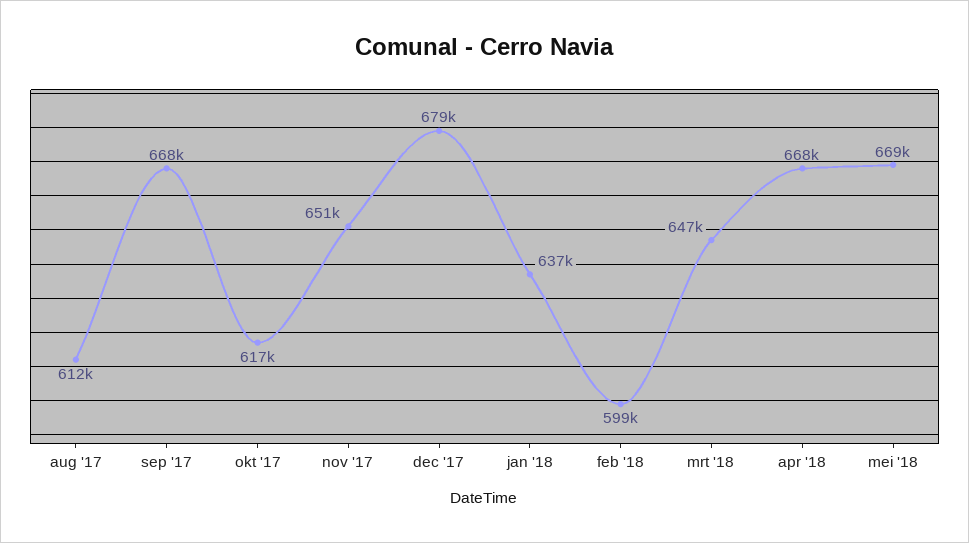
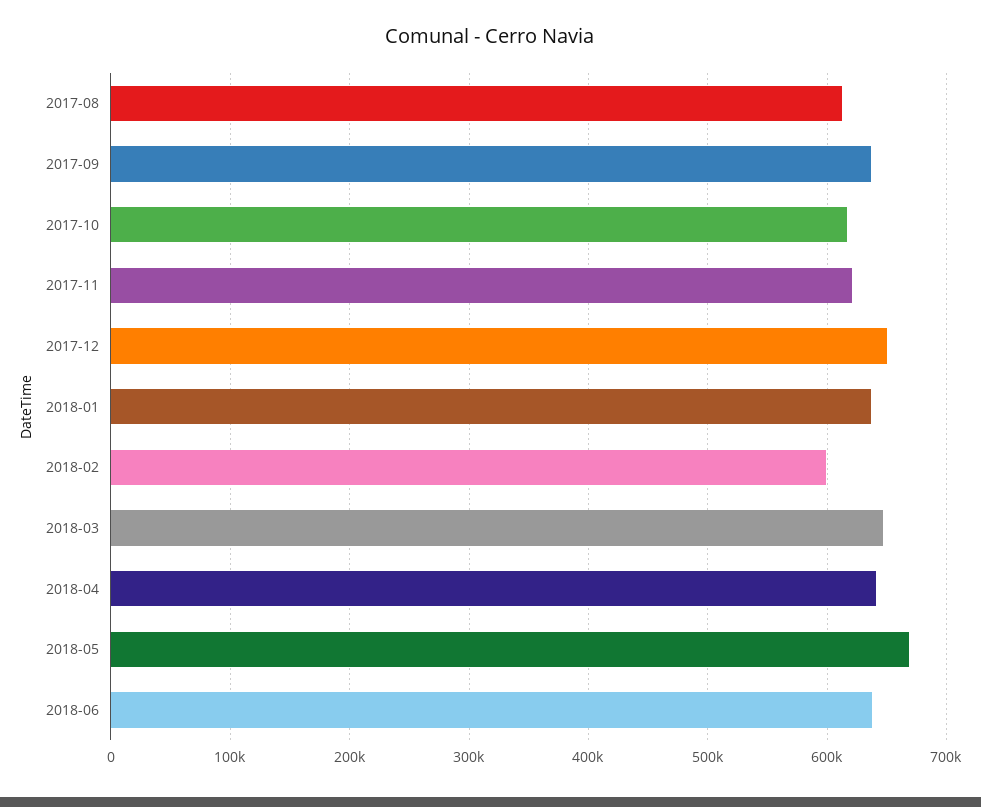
sep '17: 668000 -> 640000
nov '17: 651000 -> 620000
dec '17: 679000 -> 650000
apr '18: 668000 -> 640000
2018-06: none -> 640000

